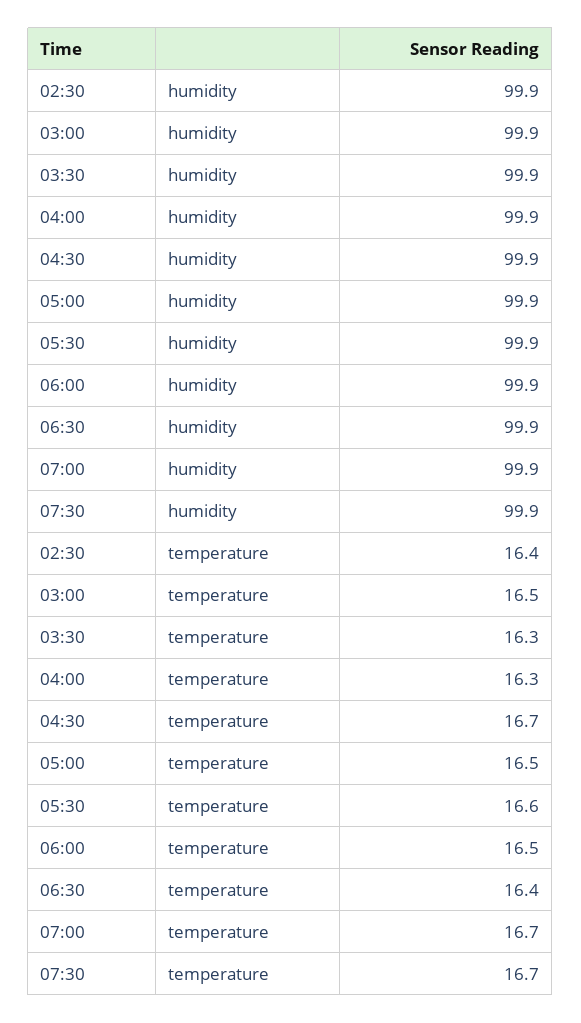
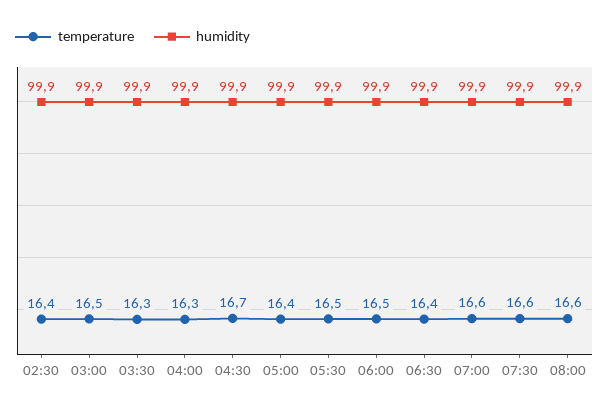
temperature, 05:00: 16.5 -> 16.4
temperature, 05:30: 16.6 -> 16.5
temperature, 07:00: 16.7 -> 16.6
temperature, 07:30: 16.7 -> 16.6
temperature, 08:00: none -> 16.6
humidity, 08:00: none -> 99.9

